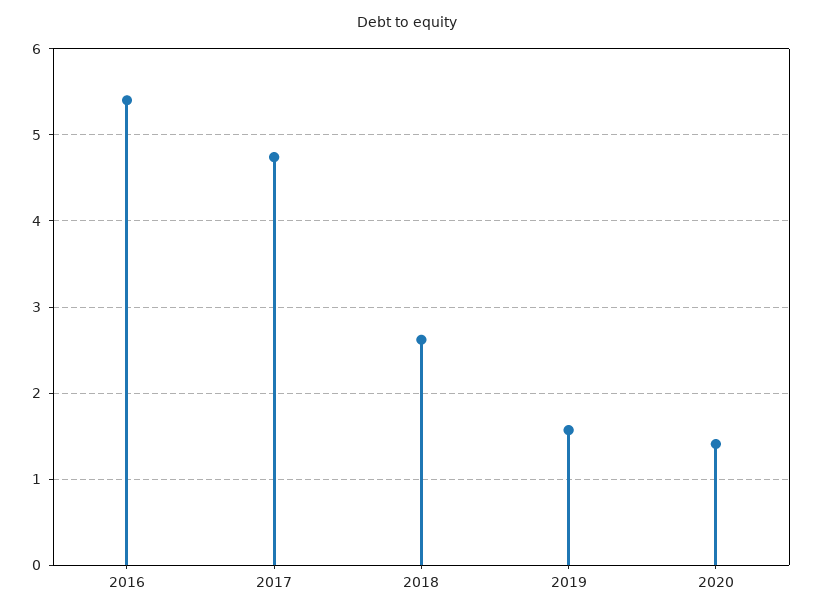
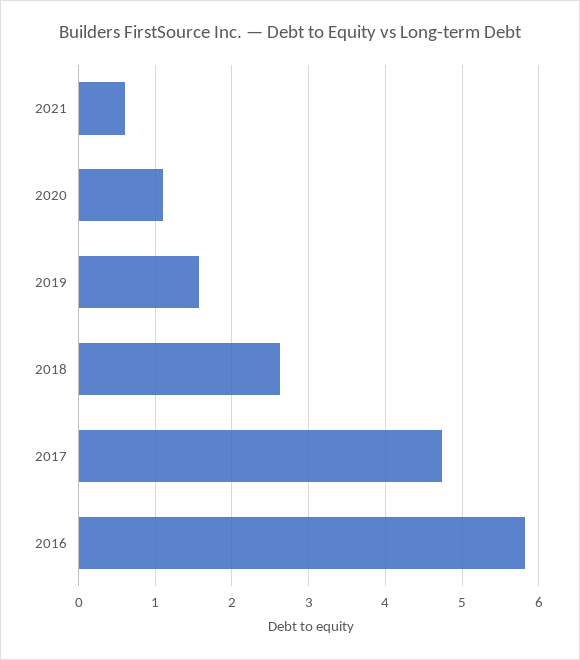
2016: 5.4 -> 5.8
2020: 1.4 -> 1.1
2021: none -> 0.6

